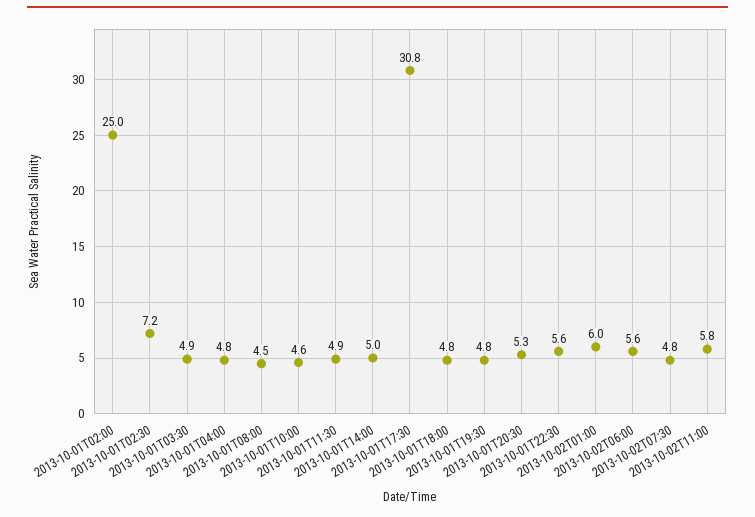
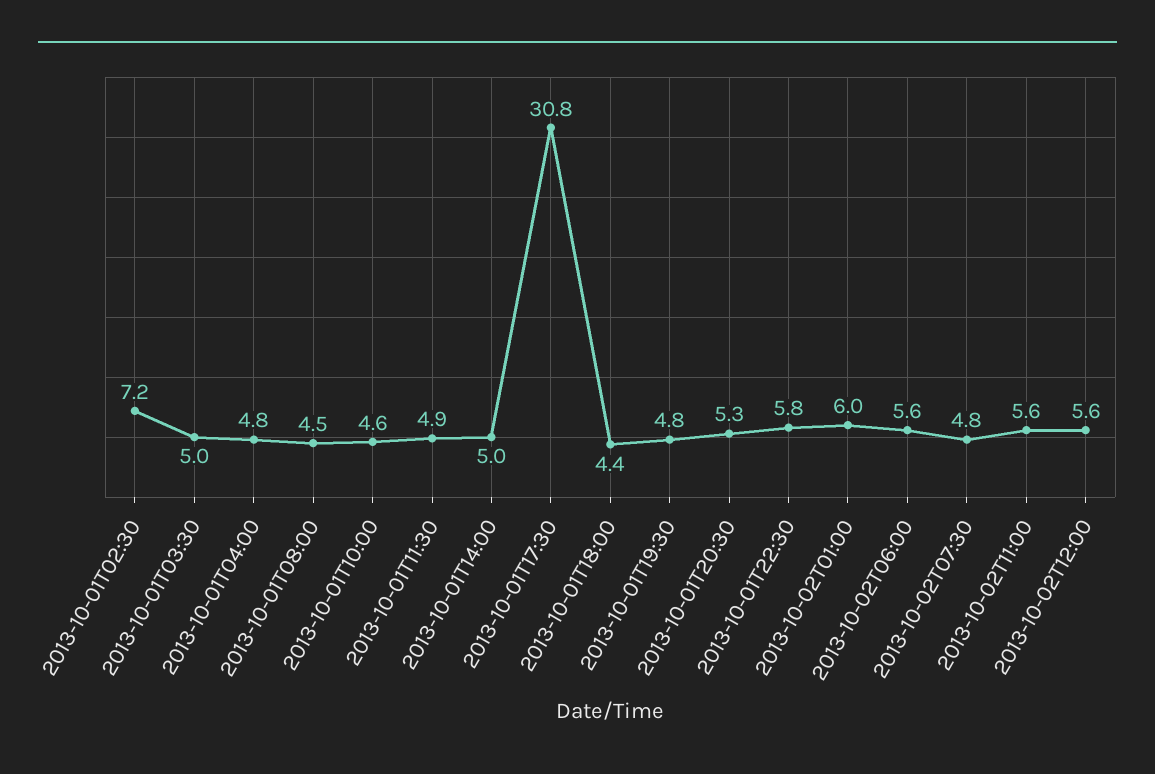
2013-10-01T02:00: 25 -> none
2013-10-01T03:30: 4.9 -> 5
2013-10-01T18:00: 4.8 -> 4.4
2013-10-01T22:30: 5.6 -> 5.8
2013-10-02T11:00: 5.8 -> 5.6
2013-10-02T12:00: none -> 5.6

